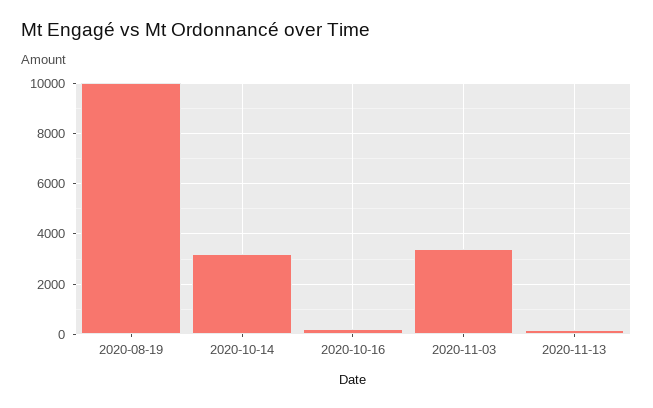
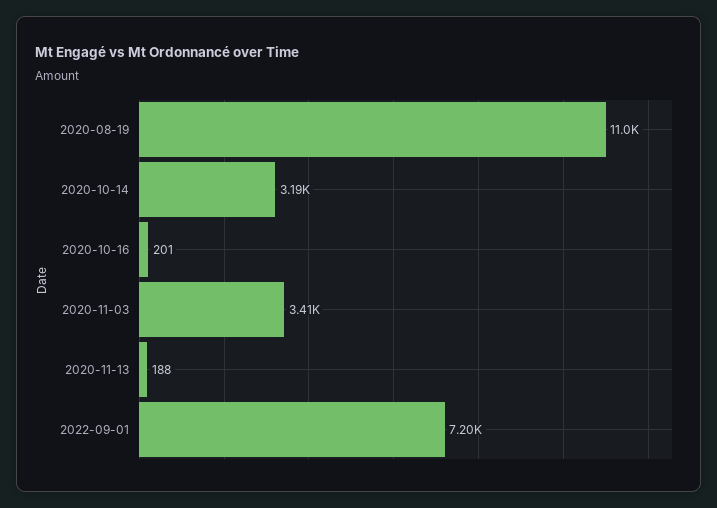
2020-08-19: 10000 -> 11000
2022-09-01: none -> 7200

